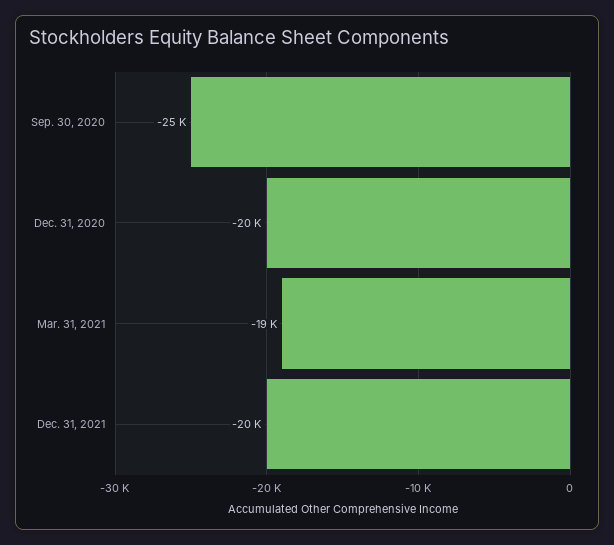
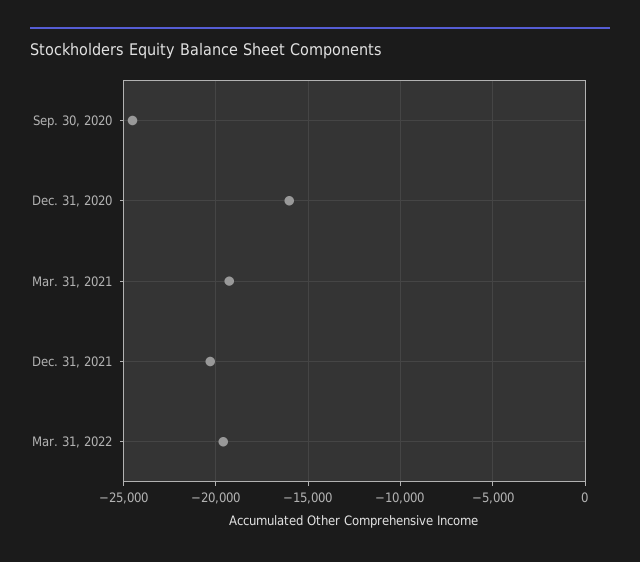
Dec. 31, 2020: -20000 -> -16000
Mar. 31, 2022: none -> -19500

